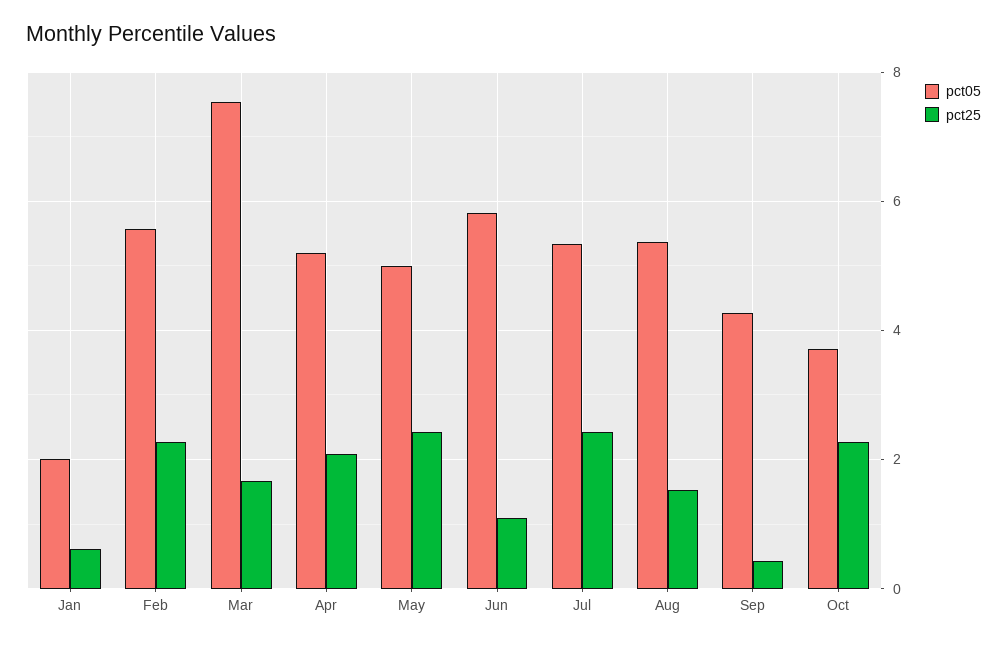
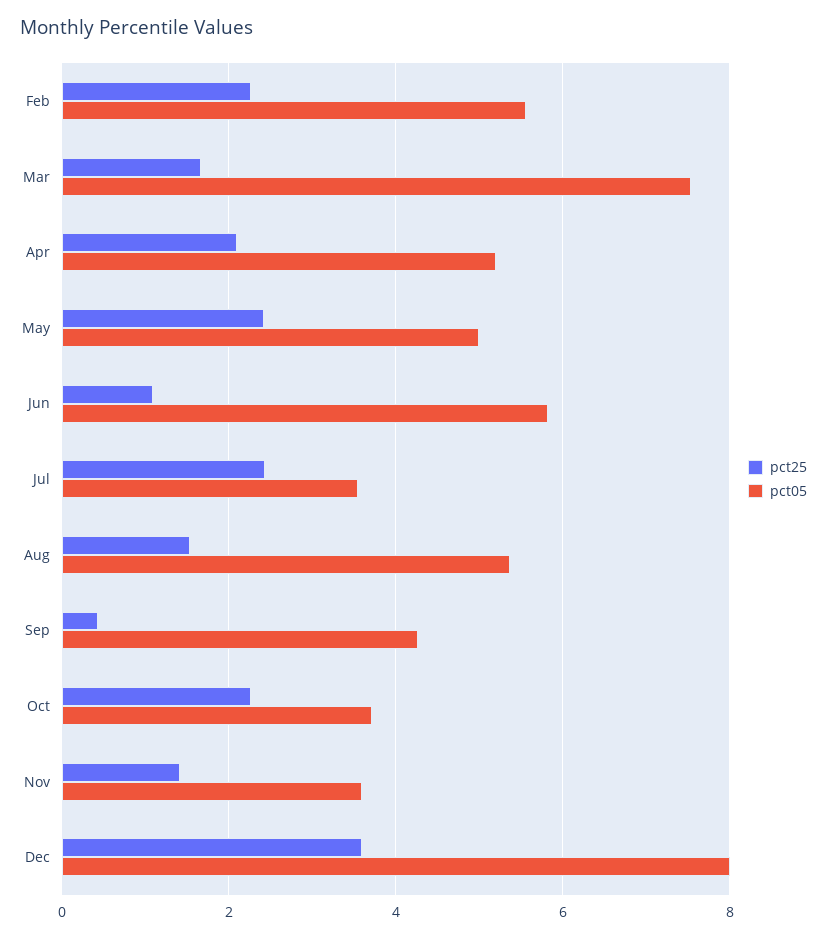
pct05, Jan: 2 -> none
pct25, Jan: 0.6 -> none
pct05, Jul: 5.4 -> 3.6
pct25, Nov: none -> 1.4
pct05, Nov: none -> 3.6
pct25, Dec: none -> 3.6
pct05, Dec: none -> 8

